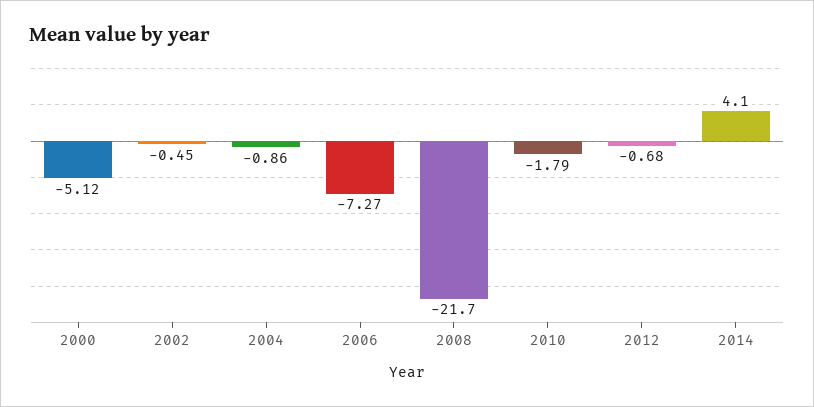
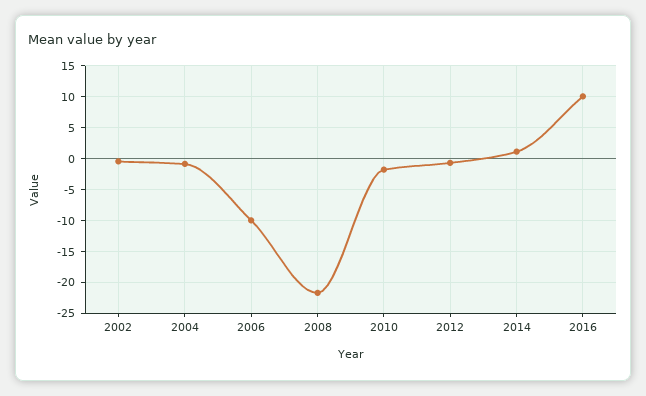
2000: -5.12 -> none
2006: -7.27 -> -10
2014: 4.1 -> 1
2016: none -> 10

